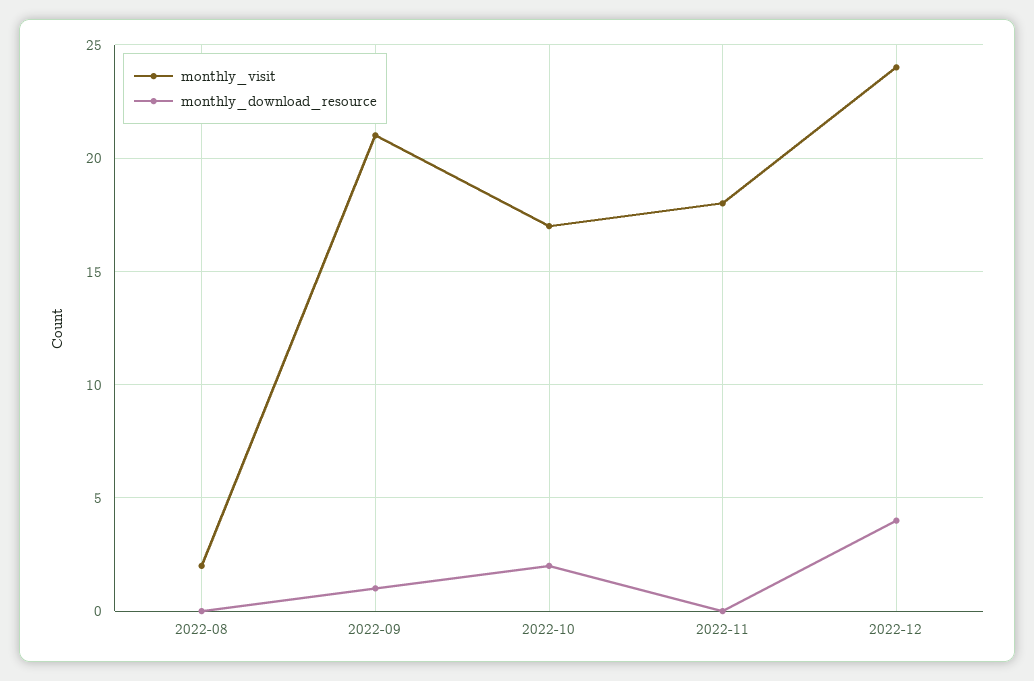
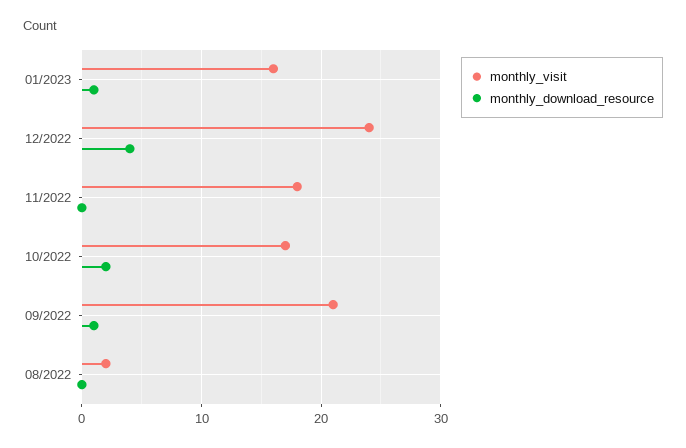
monthly_visit, 01/2023: none -> 16
monthly_download_resource, 01/2023: none -> 1

